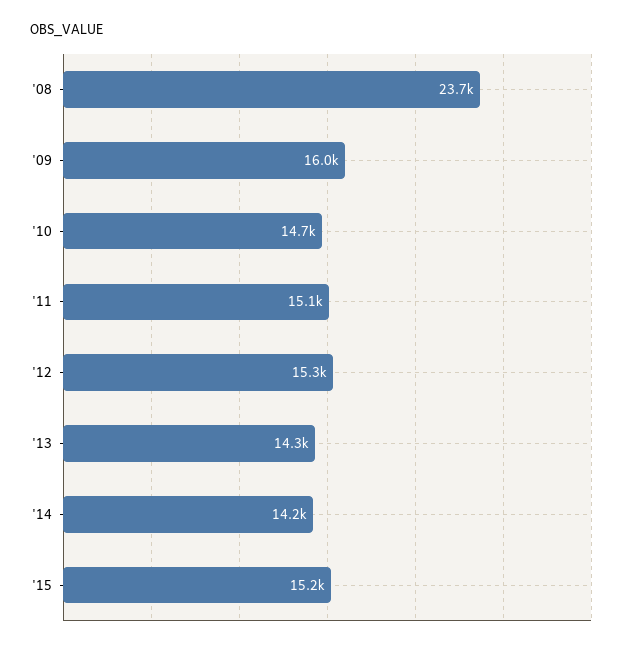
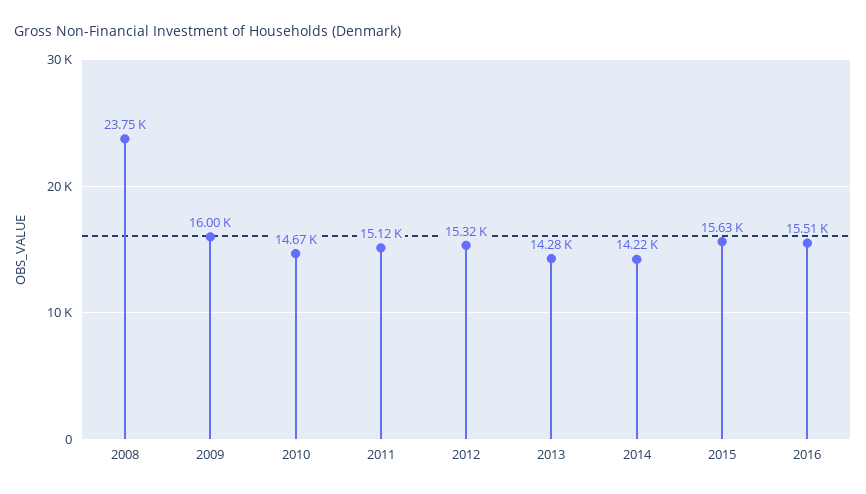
'15: 15200 -> 15630
2016: none -> 15510

